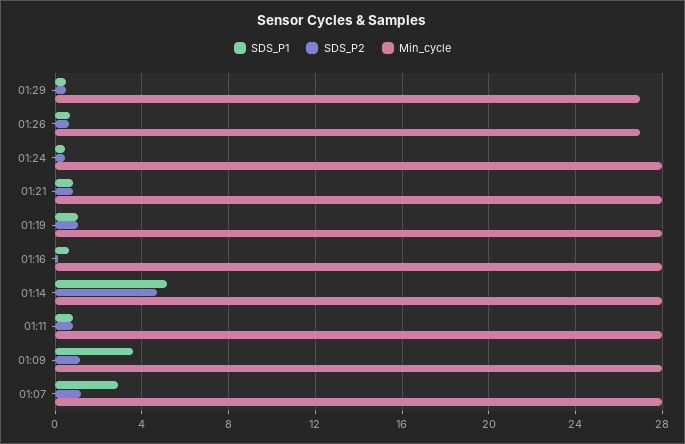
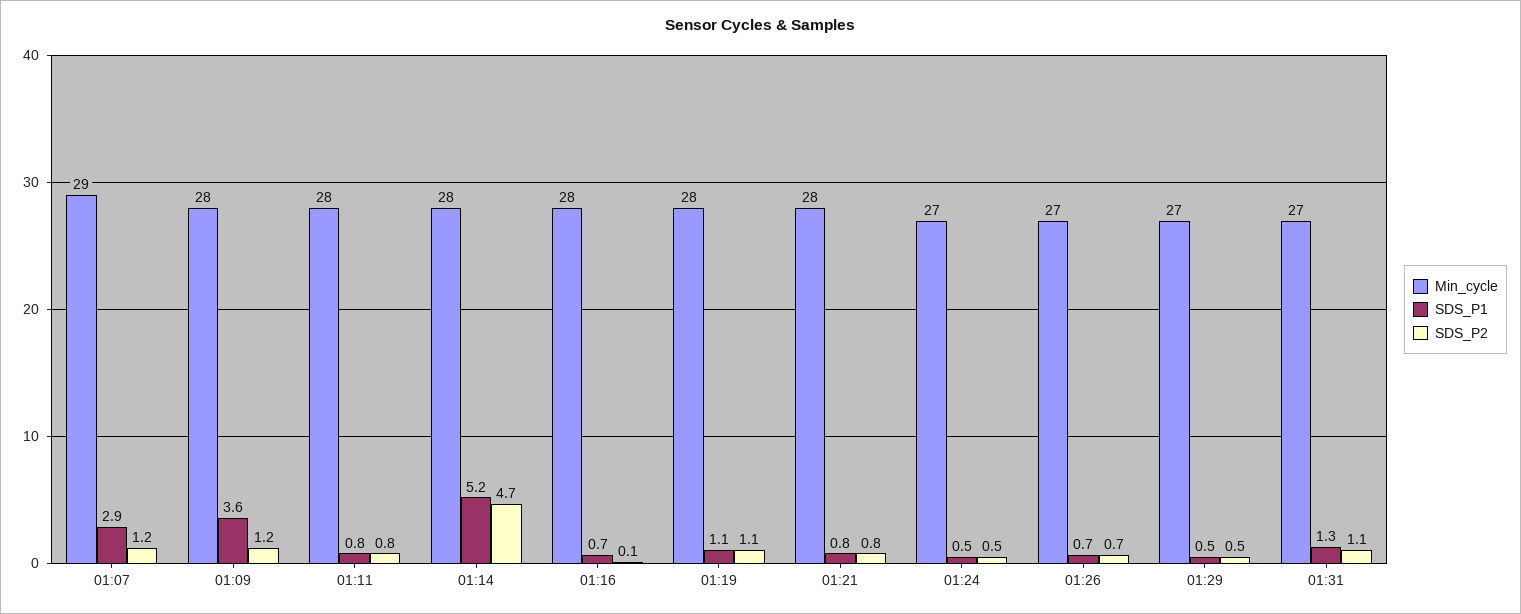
Min_cycle, 01:24: 28 -> 27
Min_cycle, 01:07: 28 -> 29
Min_cycle, 01:31: none -> 27
SDS_P1, 01:31: none -> 1.3
SDS_P2, 01:31: none -> 1.1

